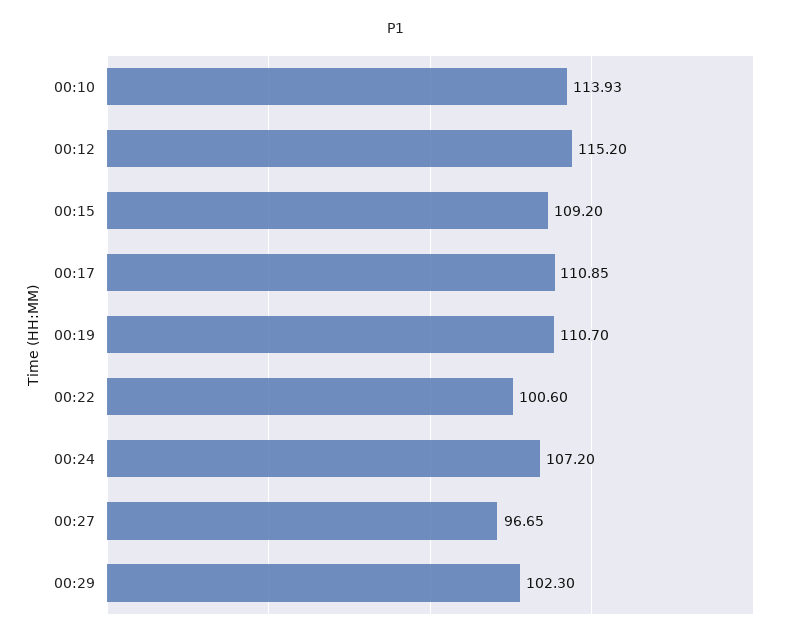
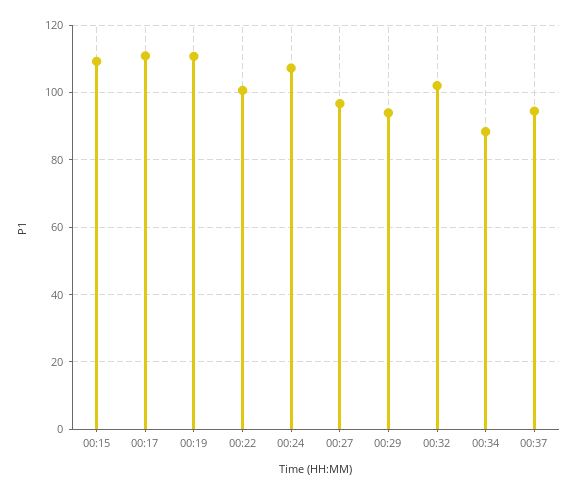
00:10: 113.93 -> none
00:12: 115.2 -> none
00:29: 102.3 -> 94
00:32: none -> 102
00:34: none -> 88
00:37: none -> 94

